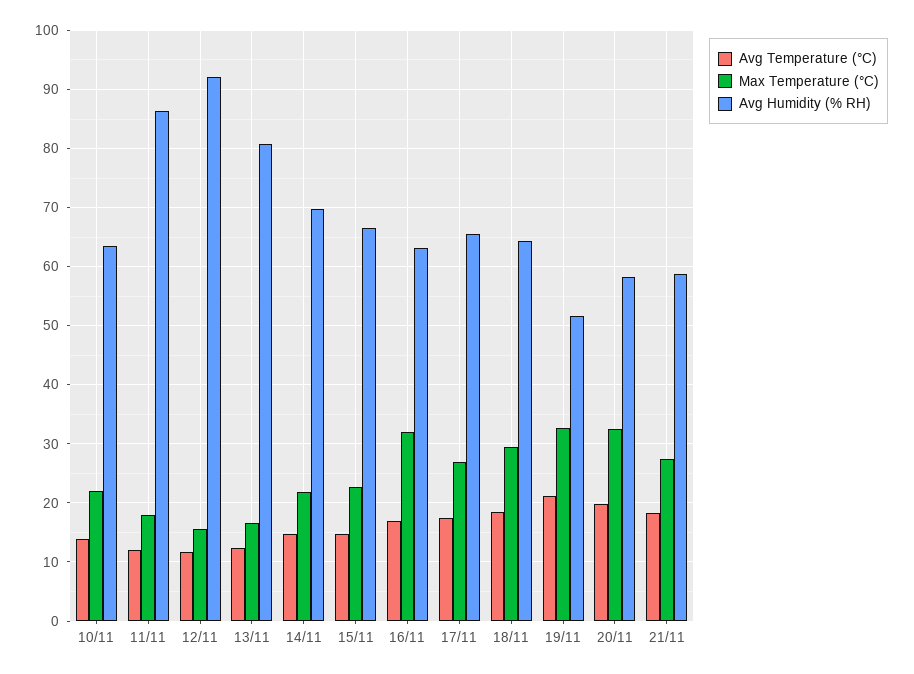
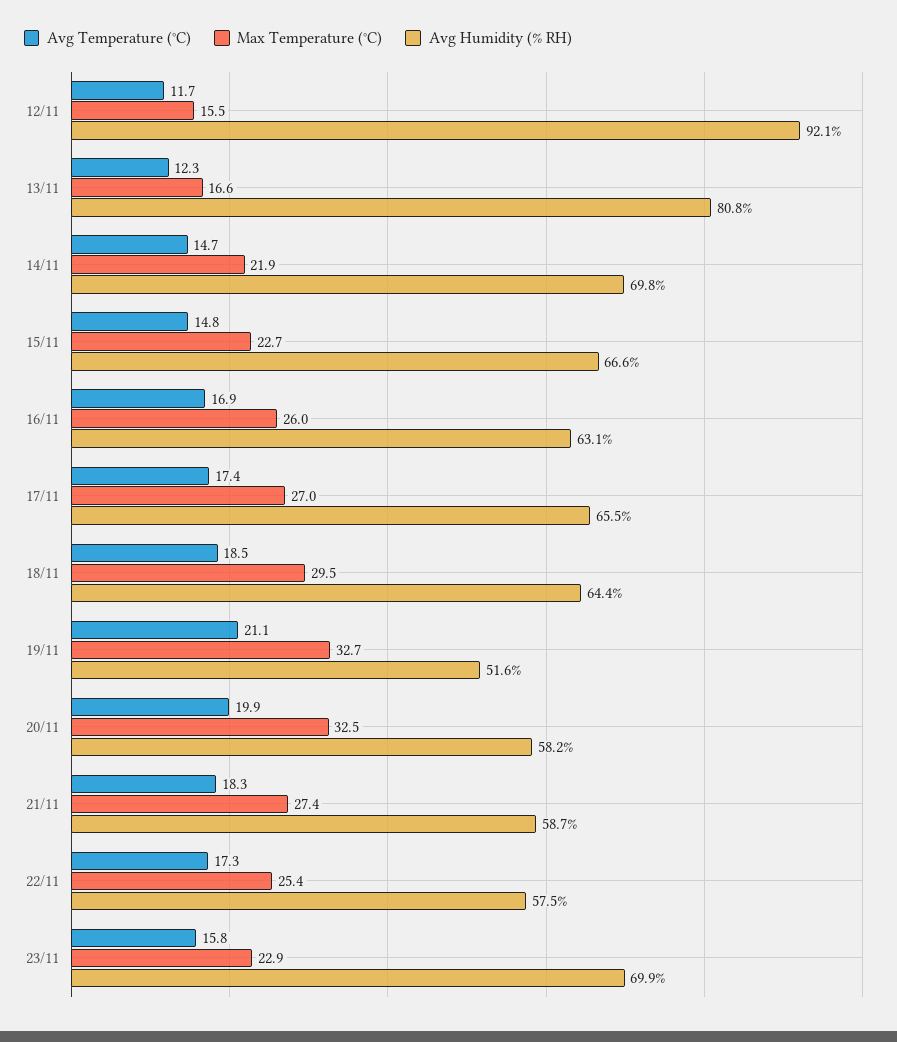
Avg Temperature (°C), 10/11: 14 -> none
Max Temperature (°C), 10/11: 22 -> none
Avg Humidity (% RH), 10/11: 64 -> none
Avg Temperature (°C), 11/11: 12 -> none
Max Temperature (°C), 11/11: 18 -> none
Avg Humidity (% RH), 11/11: 86 -> none
Max Temperature (°C), 16/11: 32 -> 26
Avg Temperature (°C), 22/11: none -> 17.3
Max Temperature (°C), 22/11: none -> 25.4
Avg Humidity (% RH), 22/11: none -> 57.5
Avg Temperature (°C), 23/11: none -> 15.8
Max Temperature (°C), 23/11: none -> 22.9
Avg Humidity (% RH), 23/11: none -> 69.9

